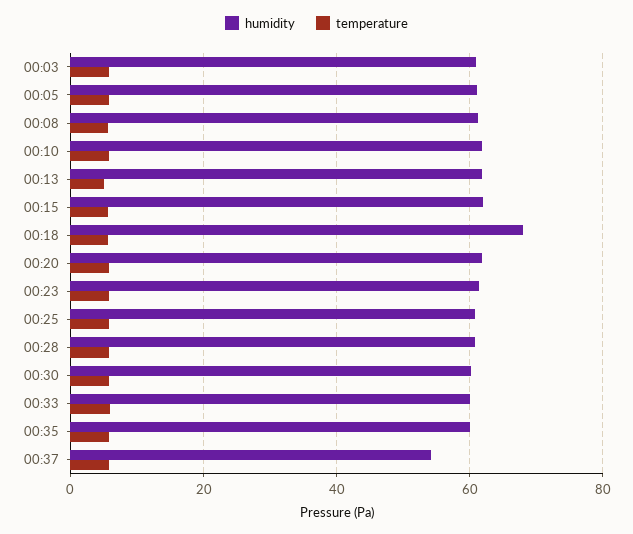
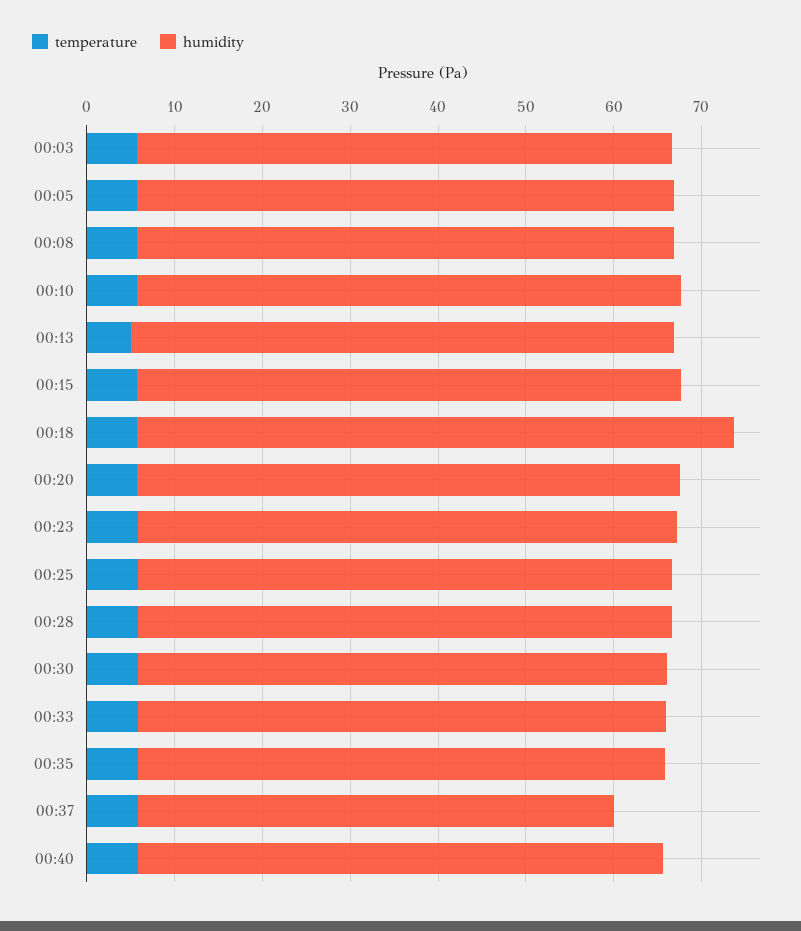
temperature, 00:40: none -> 6
humidity, 00:40: none -> 60

